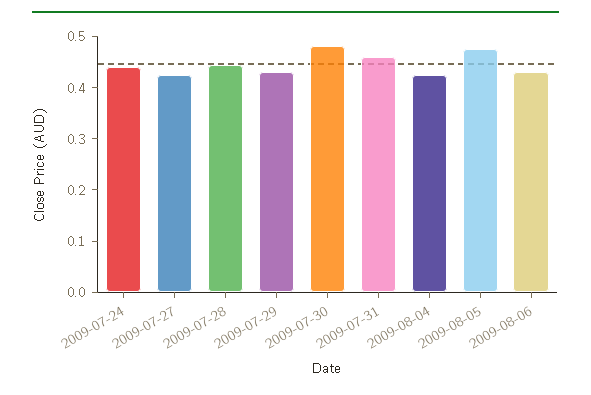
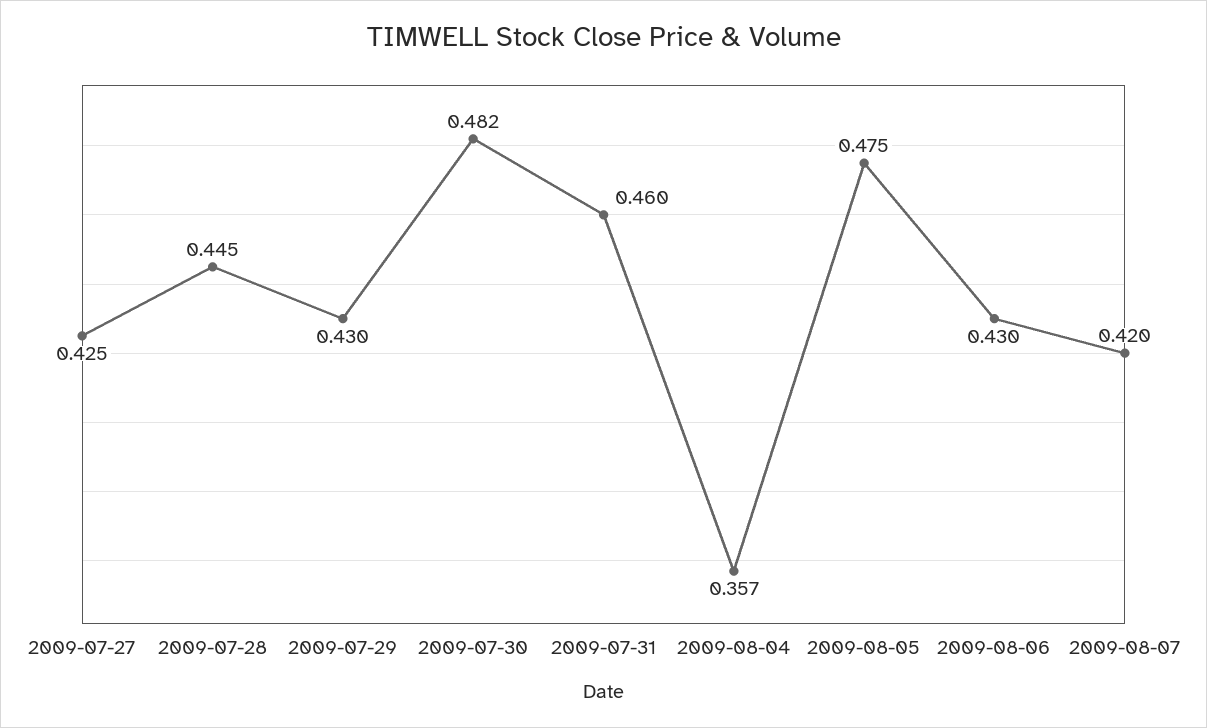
2009-07-24: 0.44 -> none
2009-08-04: 0.42 -> 0.357
2009-08-07: none -> 0.42

